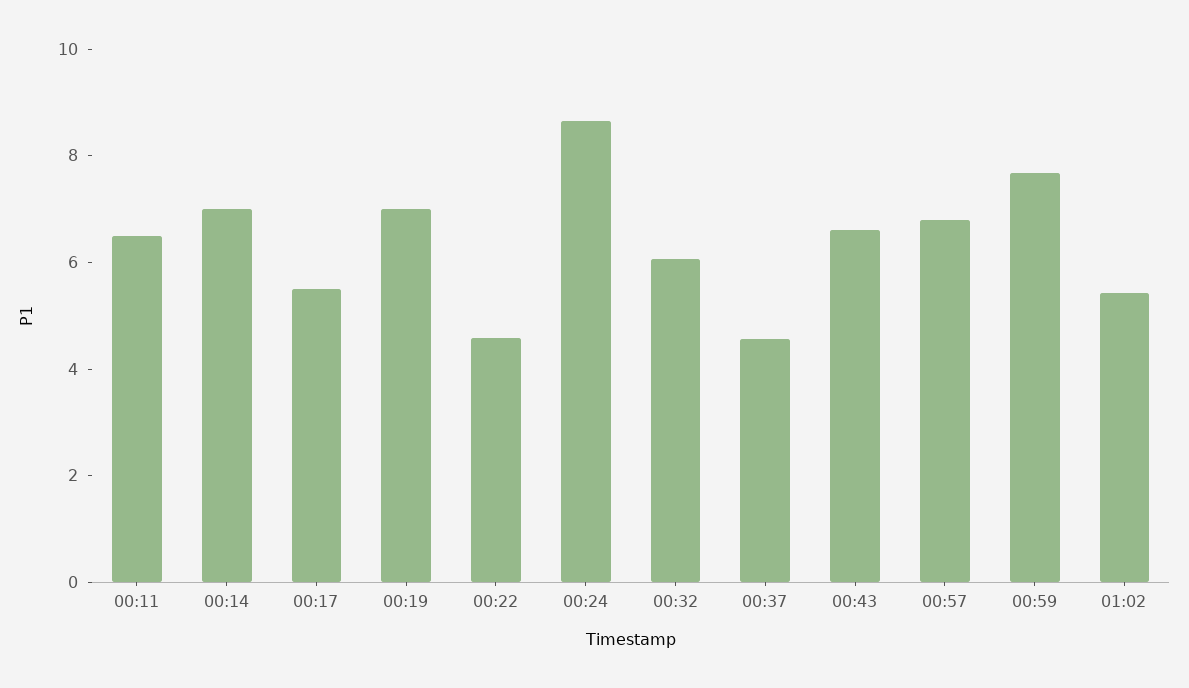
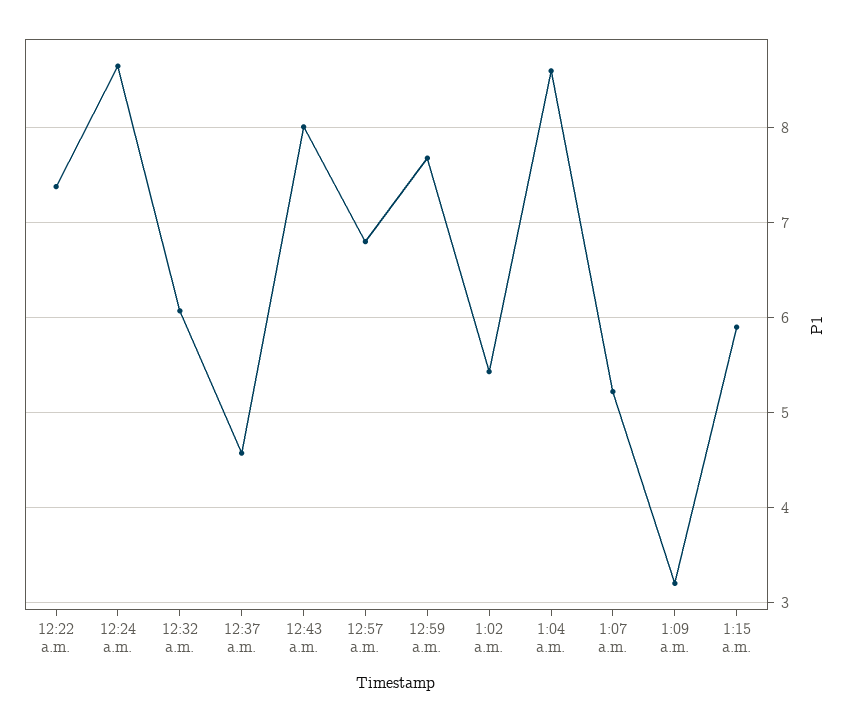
00:11: 6.5 -> none
00:14: 7 -> none
00:17: 5.5 -> none
00:19: 7 -> none
00:22: 4.5 -> 7.4
00:43: 6.5 -> 8
1:04 a.m.: none -> 8.6
1:07 a.m.: none -> 5.2
1:09 a.m.: none -> 3.2
1:15 a.m.: none -> 5.9

